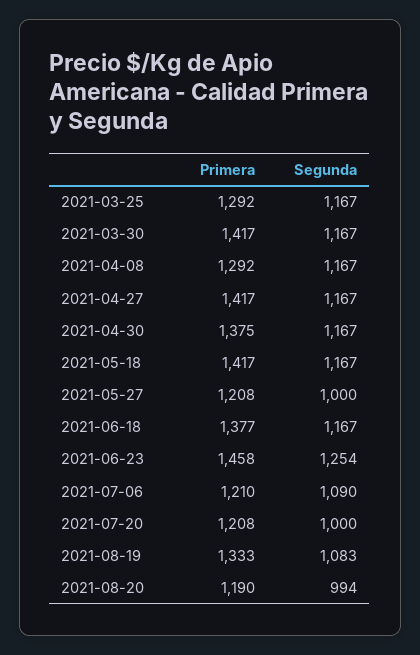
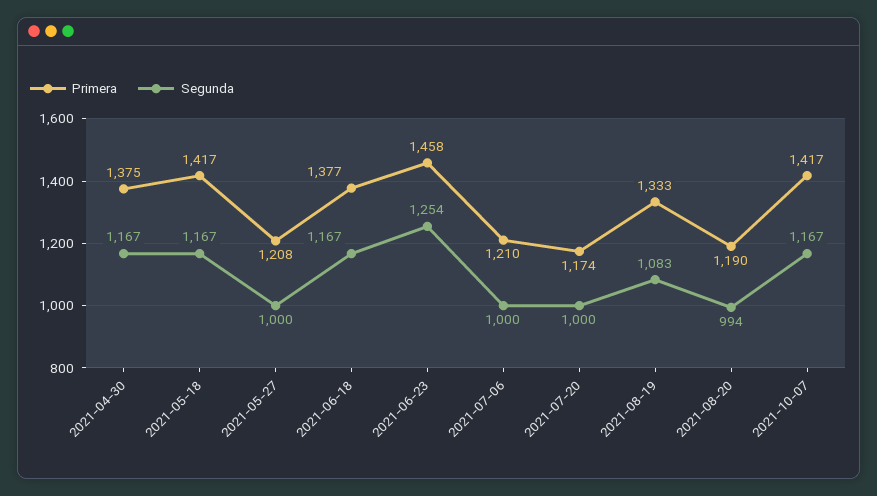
Primera, 2021-03-25: 1292 -> none
Segunda, 2021-03-25: 1167 -> none
Primera, 2021-03-30: 1417 -> none
Segunda, 2021-03-30: 1167 -> none
Primera, 2021-04-08: 1292 -> none
Segunda, 2021-04-08: 1167 -> none
Primera, 2021-04-27: 1417 -> none
Segunda, 2021-04-27: 1167 -> none
Segunda, 2021-07-06: 1090 -> 1000
Primera, 2021-07-20: 1208 -> 1174
Primera, 2021-10-07: none -> 1417
Segunda, 2021-10-07: none -> 1167

